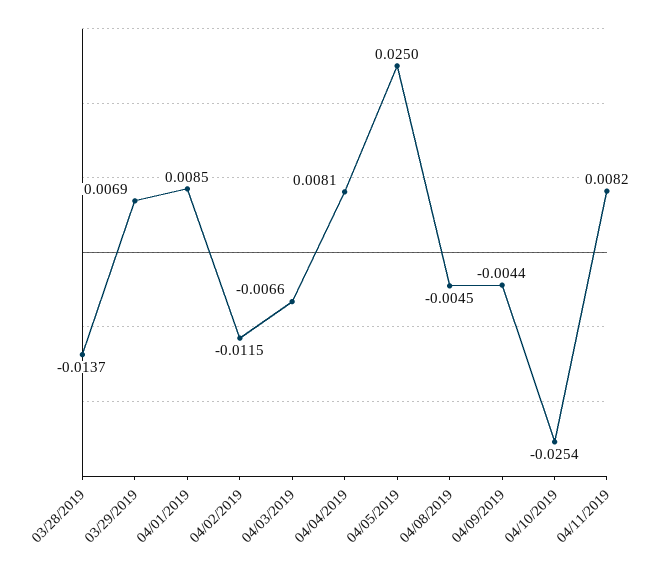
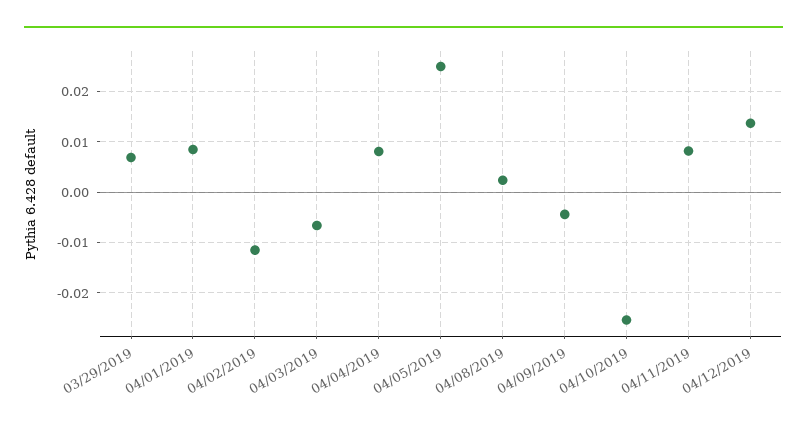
03/28/2019: -0.0137 -> none
04/08/2019: -0.0045 -> 0.002
04/12/2019: none -> 0.014

